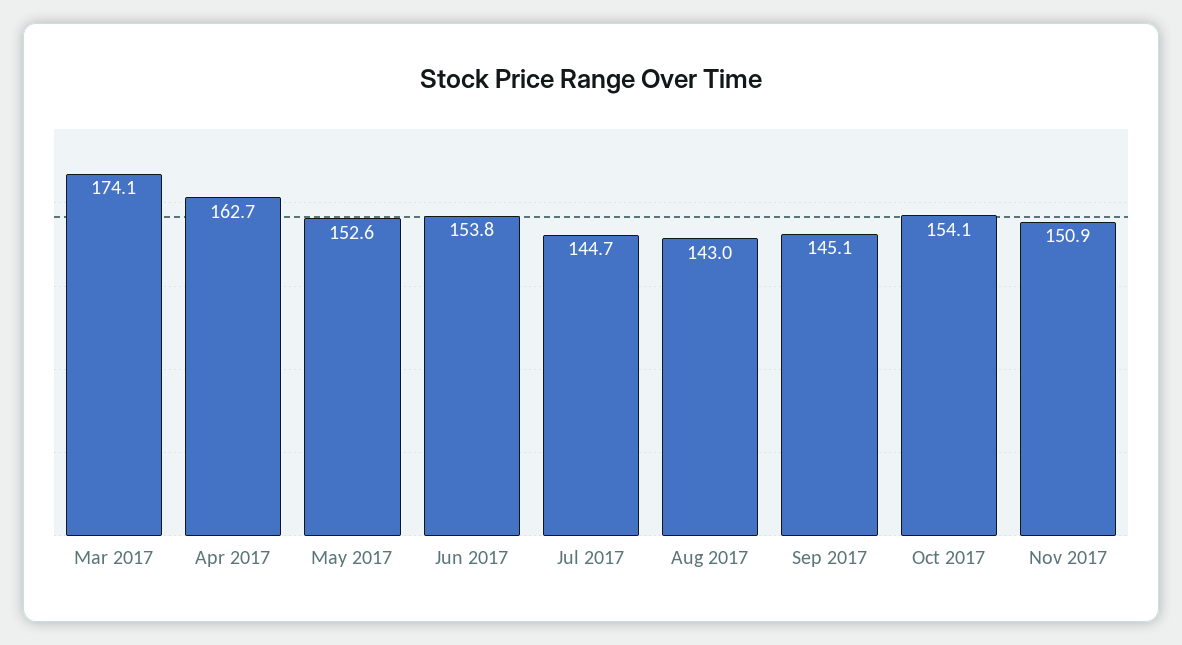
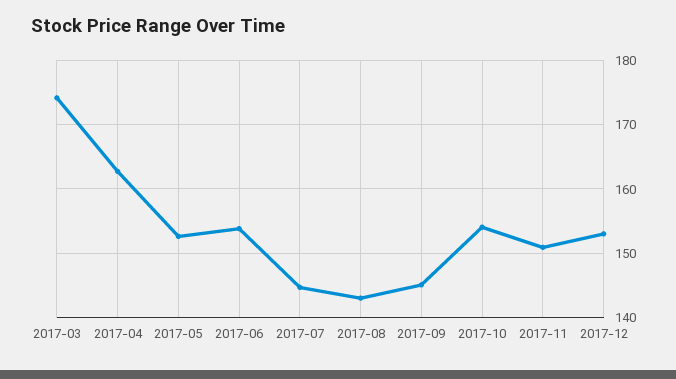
2017-12: none -> 153

